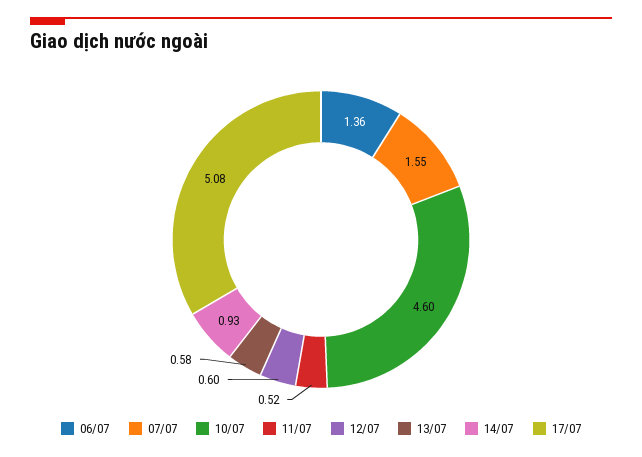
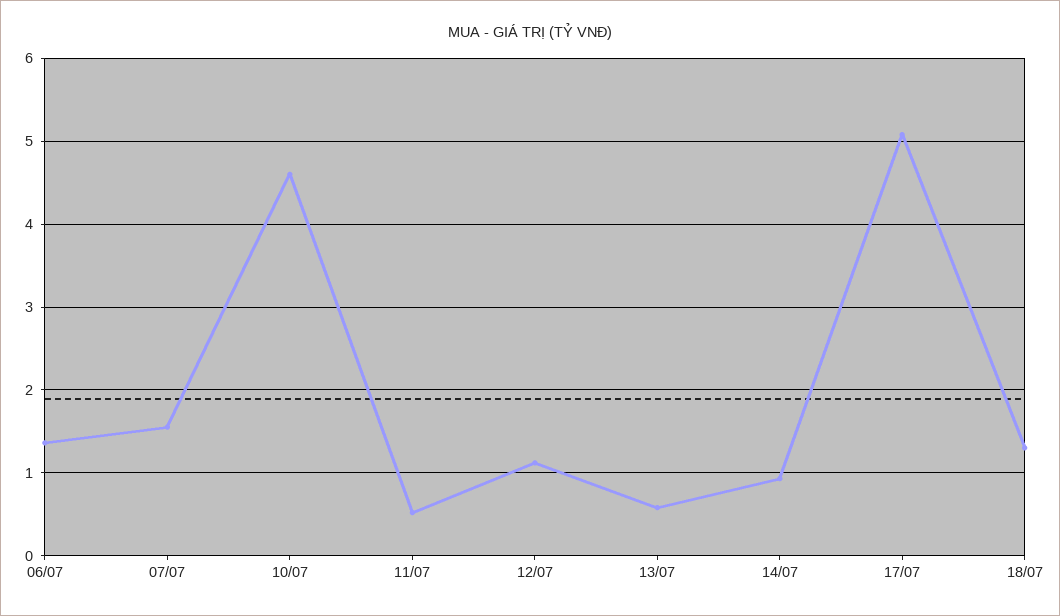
12/07: 0.6 -> 1.1
18/07: none -> 1.3

